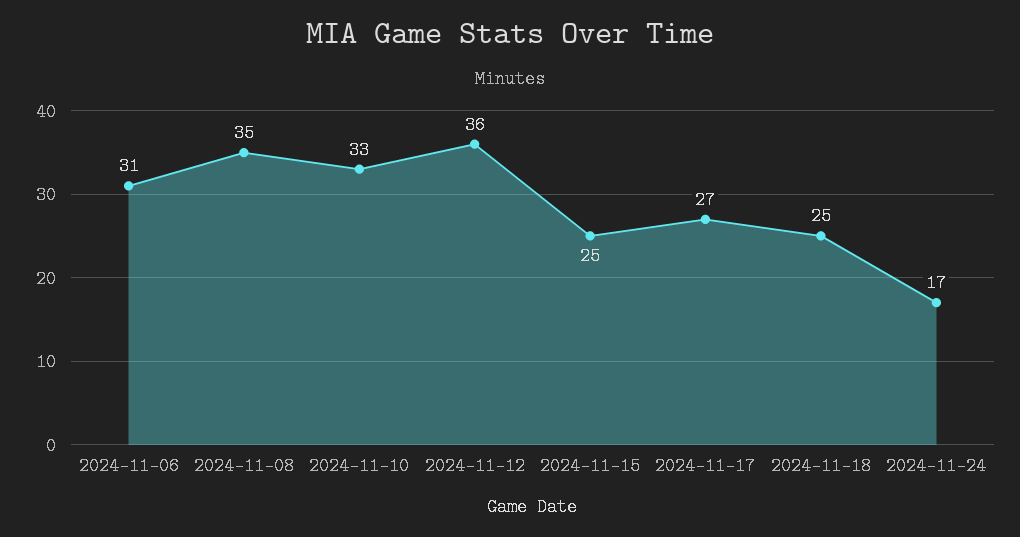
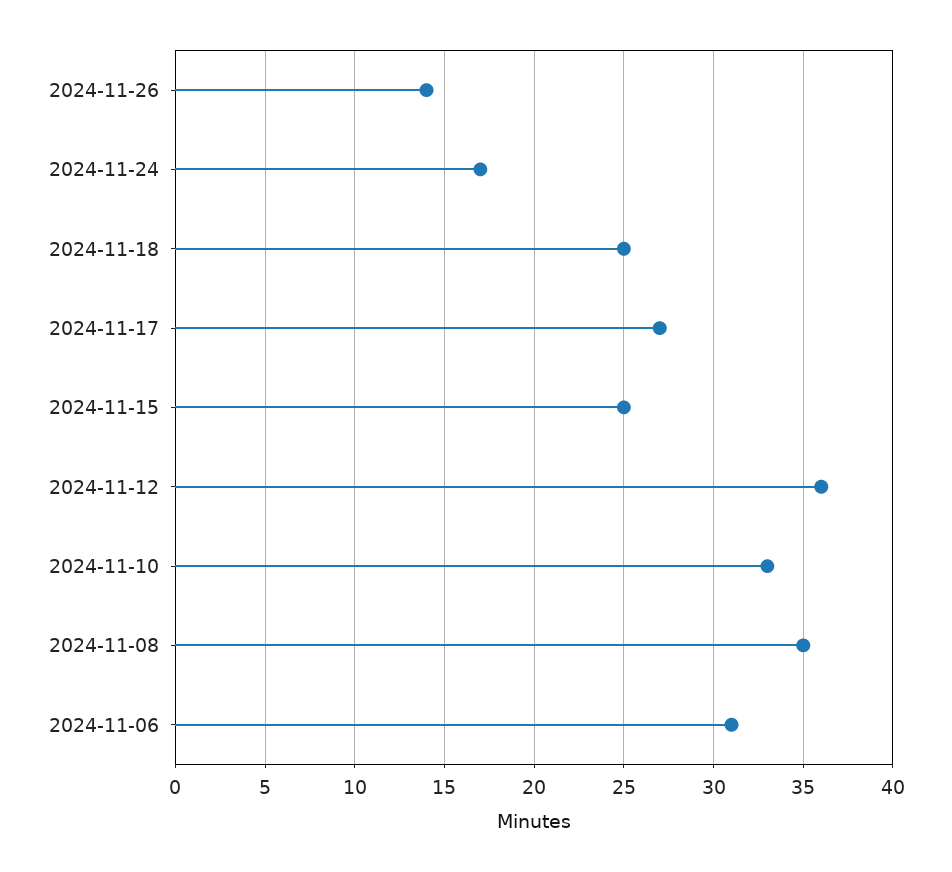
2024-11-26: none -> 14

